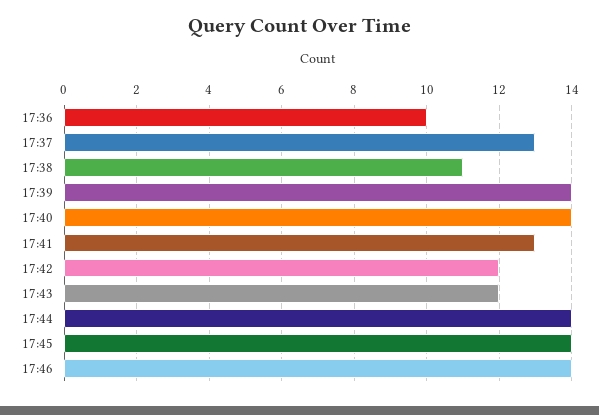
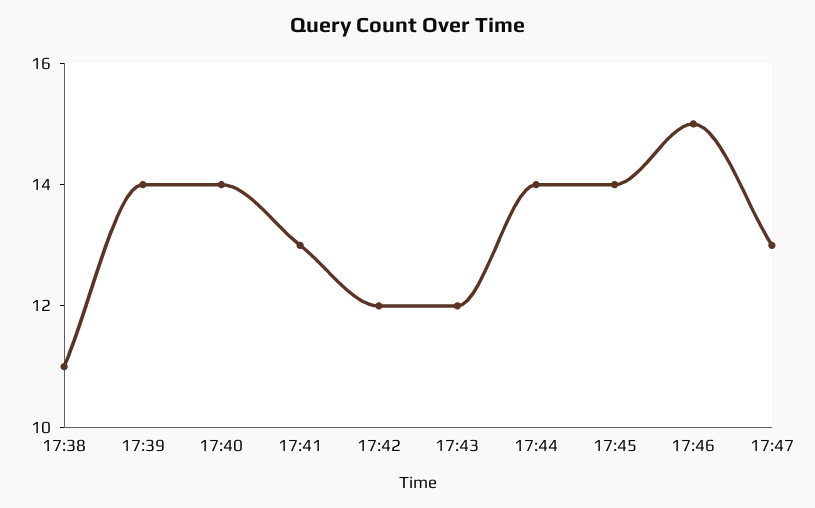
17:36: 10 -> none
17:37: 13 -> none
17:46: 14 -> 15
17:47: none -> 13

